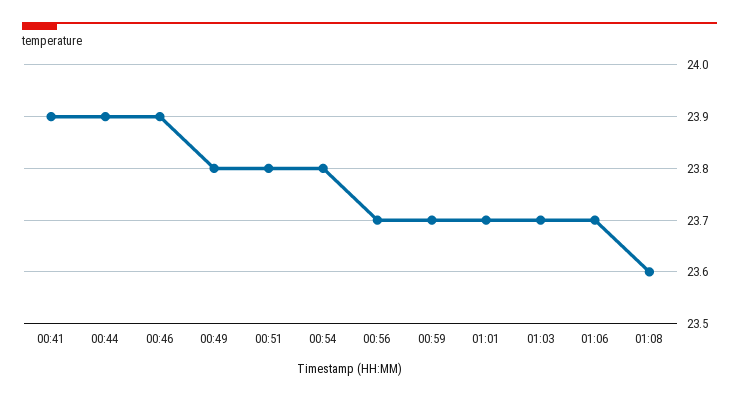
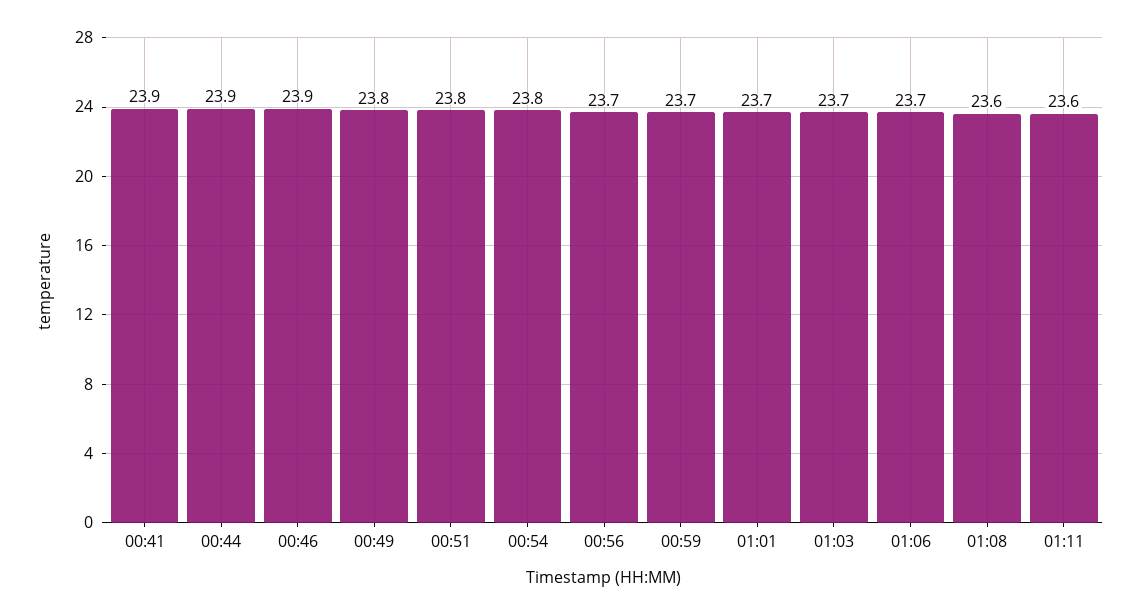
01:11: none -> 23.6

